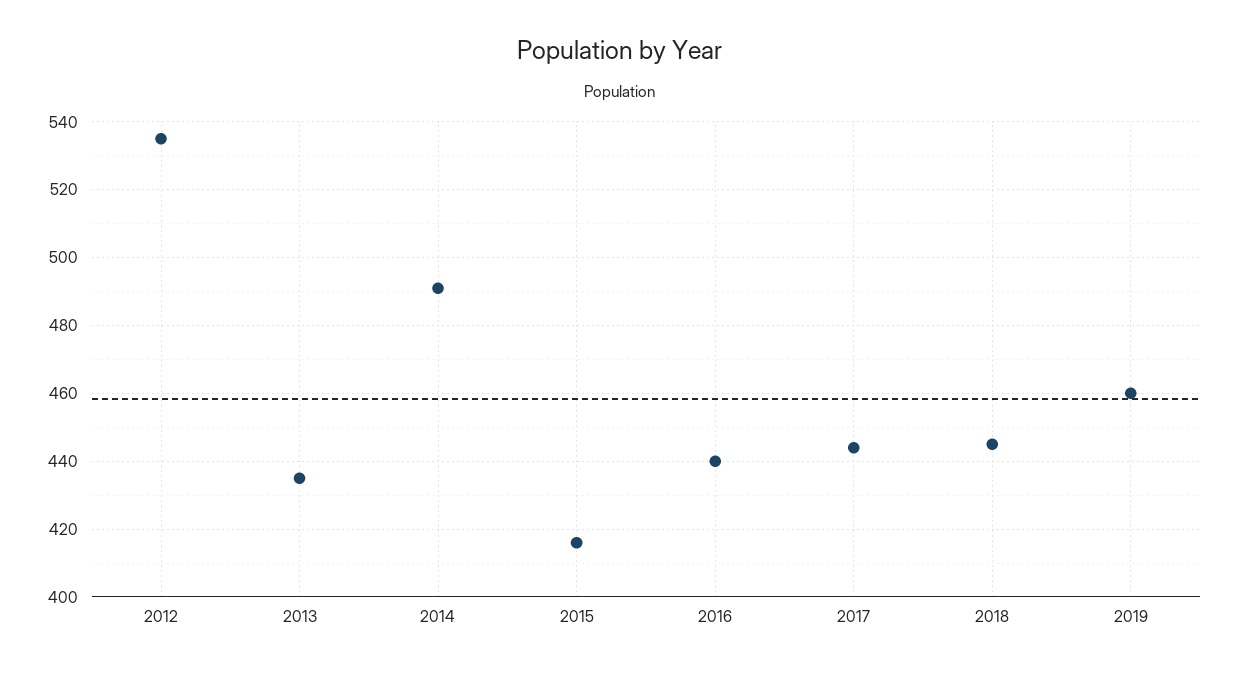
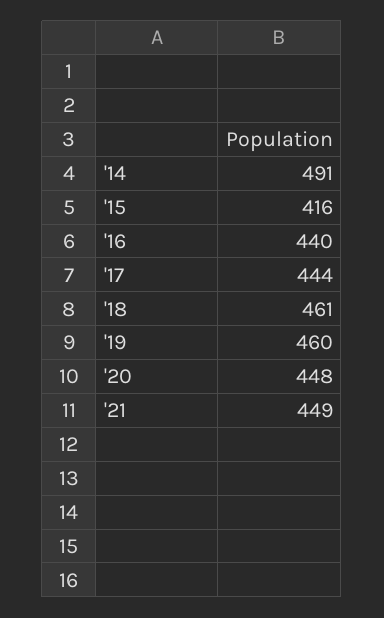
2012: 535 -> none
2013: 435 -> none
2018: 445 -> 461
'20: none -> 448
'21: none -> 449

